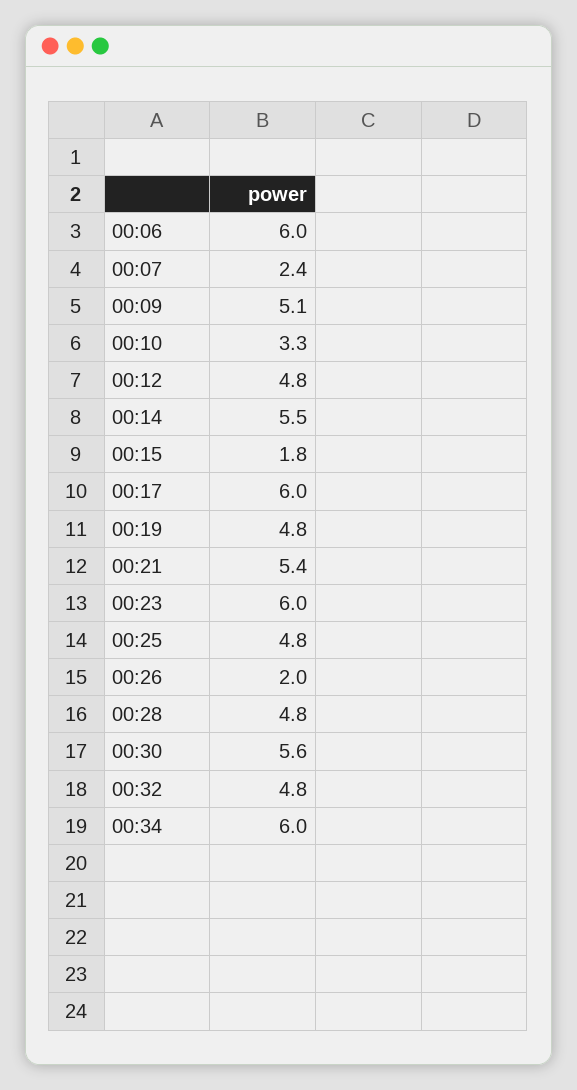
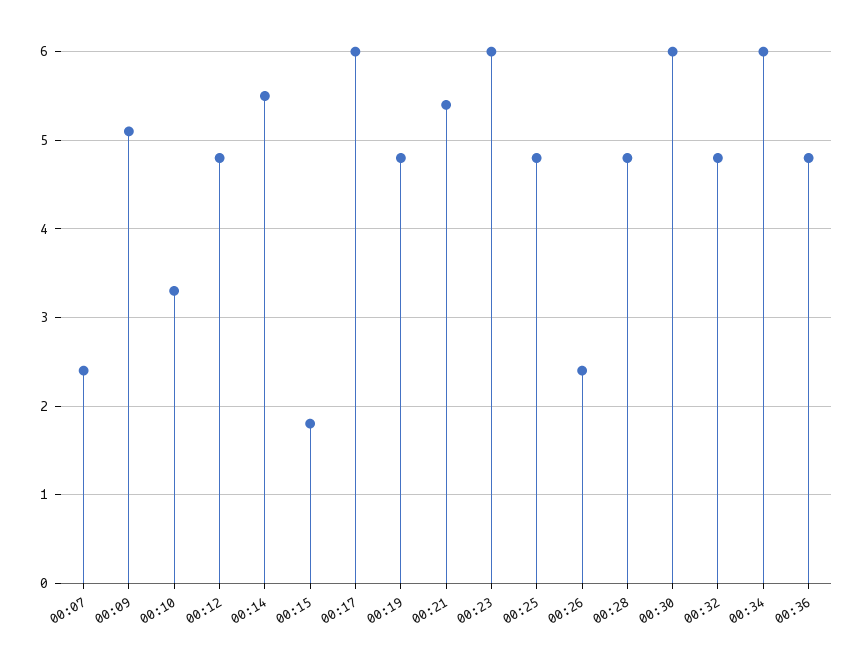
00:06: 6 -> none
00:26: 2 -> 2.4
00:30: 5.6 -> 6
00:36: none -> 4.8

